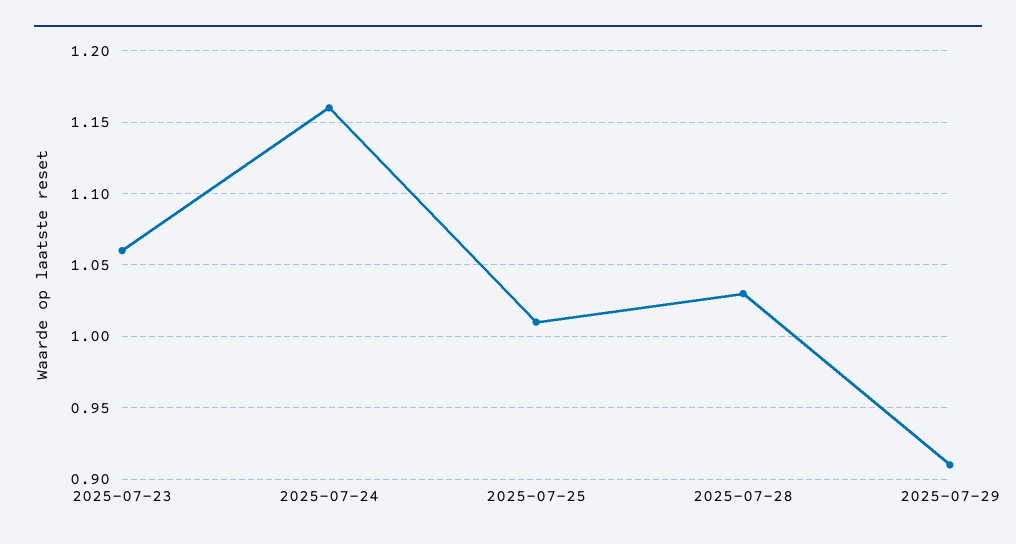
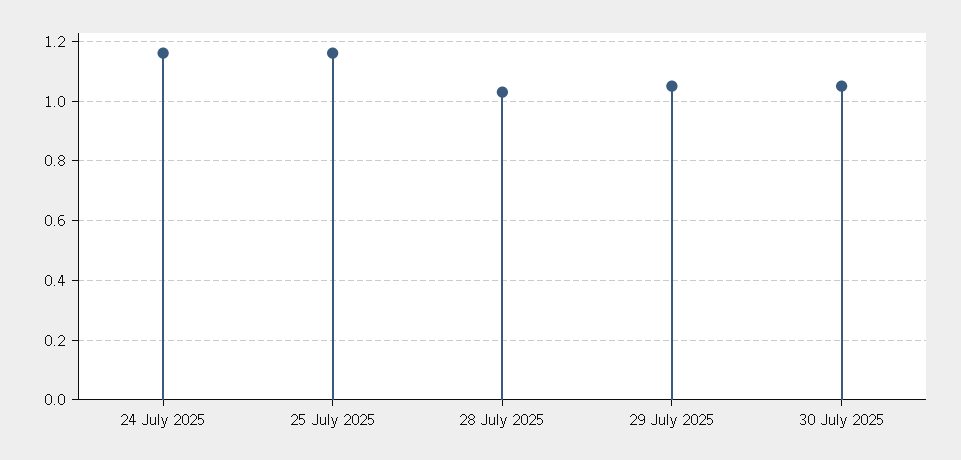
2025-07-23: 1.06 -> none
2025-07-25: 1.01 -> 1.15
2025-07-29: 0.91 -> 1.05
30 July 2025: none -> 1.05

